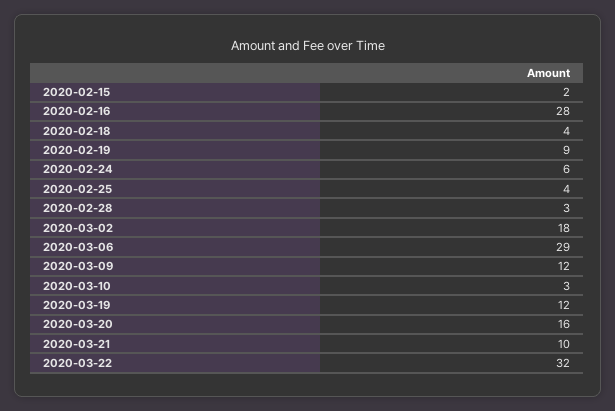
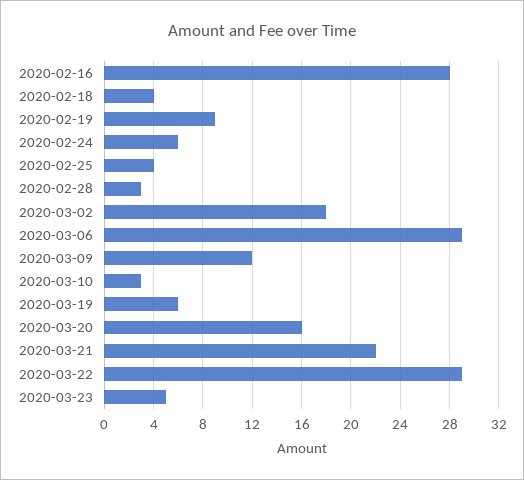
2020-02-15: 2 -> none
2020-03-19: 12 -> 6
2020-03-21: 10 -> 22
2020-03-22: 32 -> 29
2020-03-23: none -> 5

